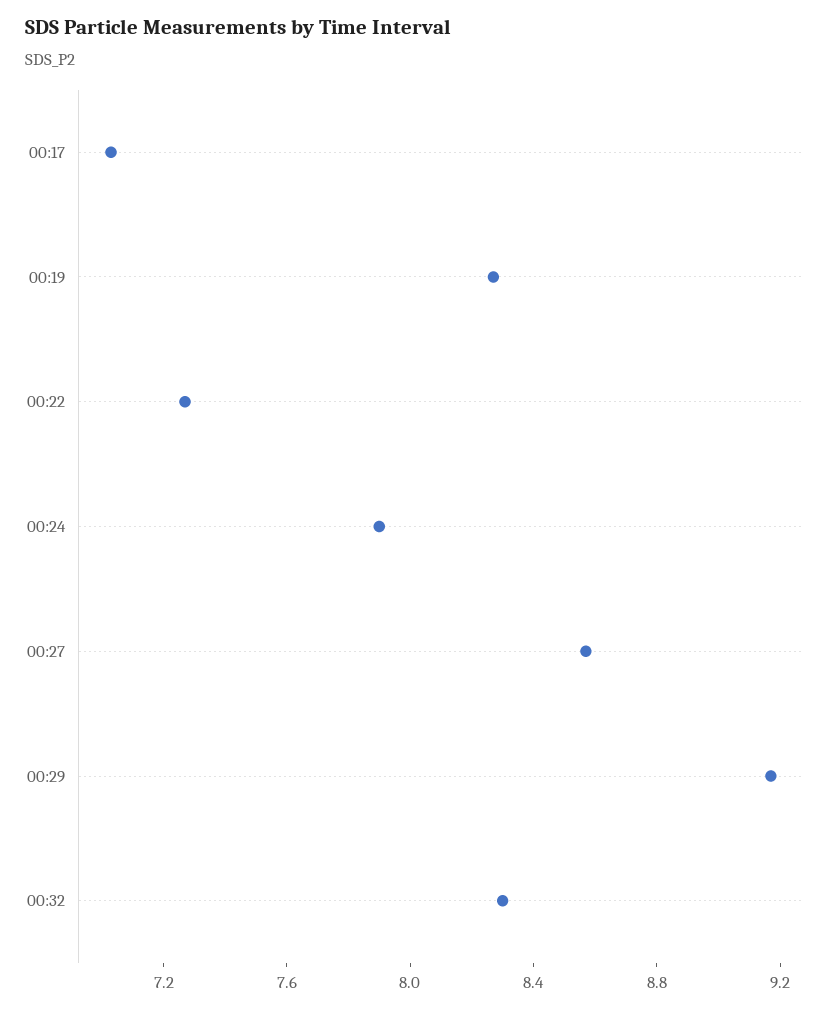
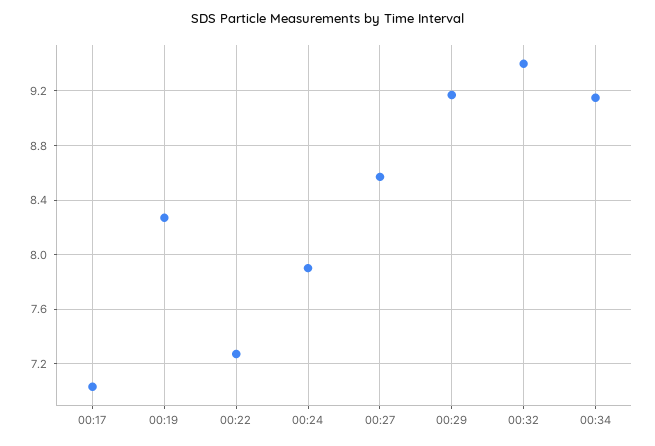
00:32: 8.3 -> 9.4
00:34: none -> 9.15

